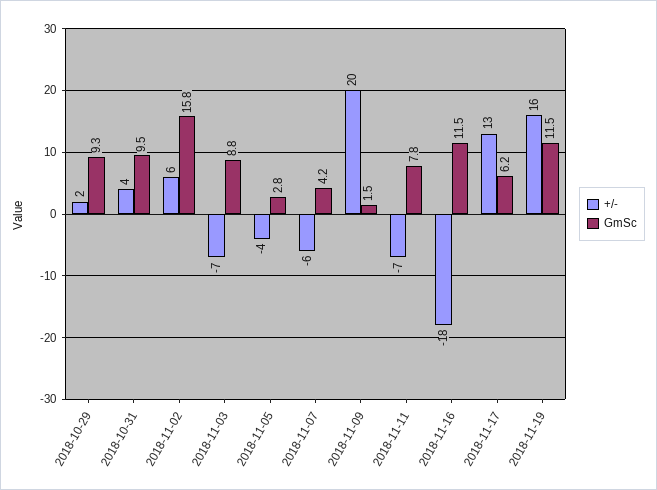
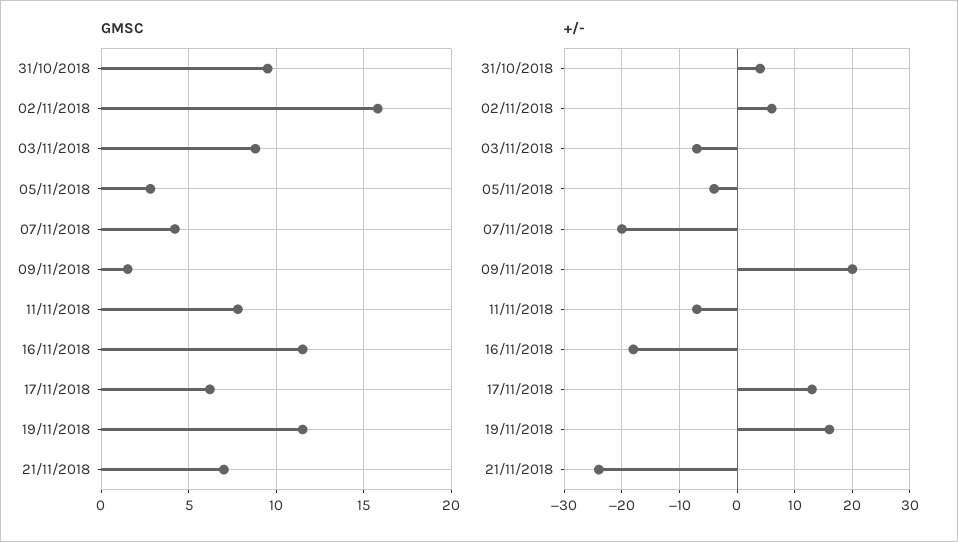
+/-, 2018-10-29: 2 -> none
GmSc, 2018-10-29: 9.3 -> none
+/-, 2018-11-07: -6 -> -20
GmSc, 21/11/2018: none -> 7
+/-, 21/11/2018: none -> -25

